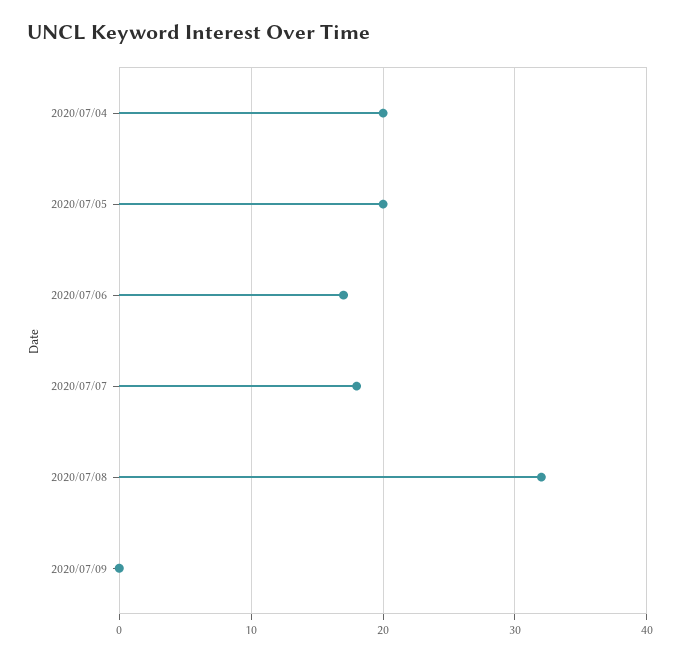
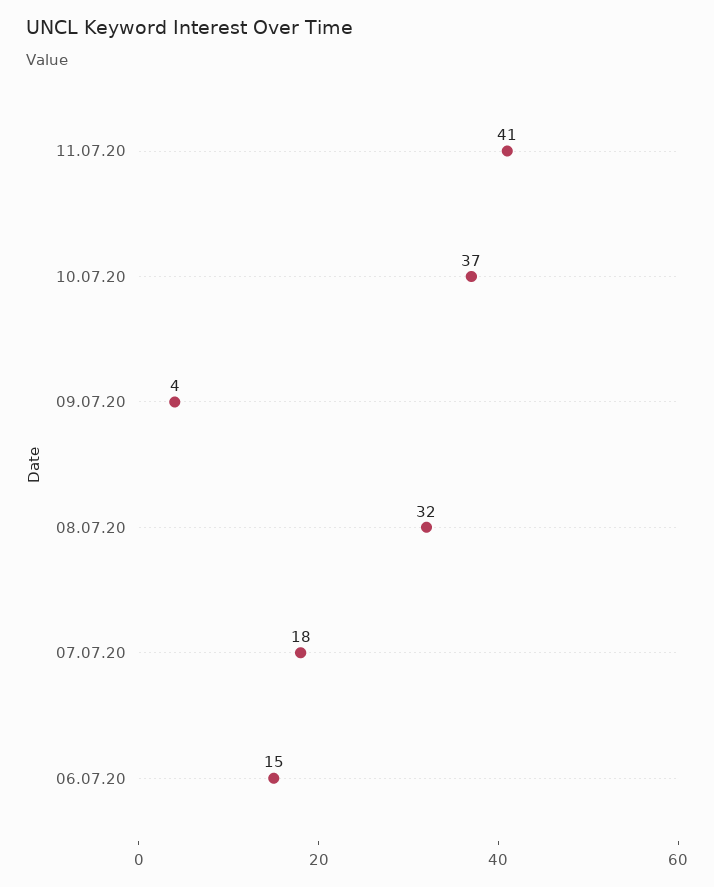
2020/07/04: 20 -> none
2020/07/05: 20 -> none
2020/07/06: 17 -> 15
2020/07/09: 0 -> 4
11.07.20: none -> 41
10.07.20: none -> 37

